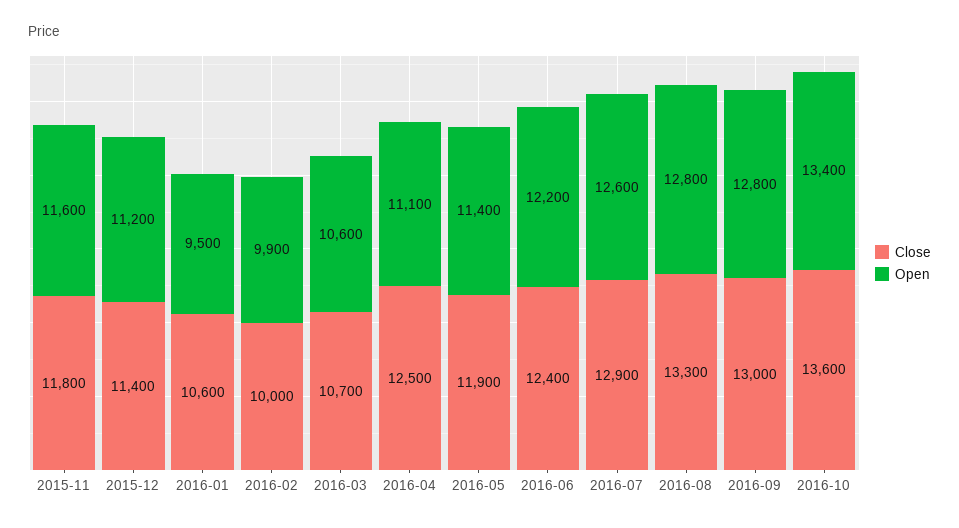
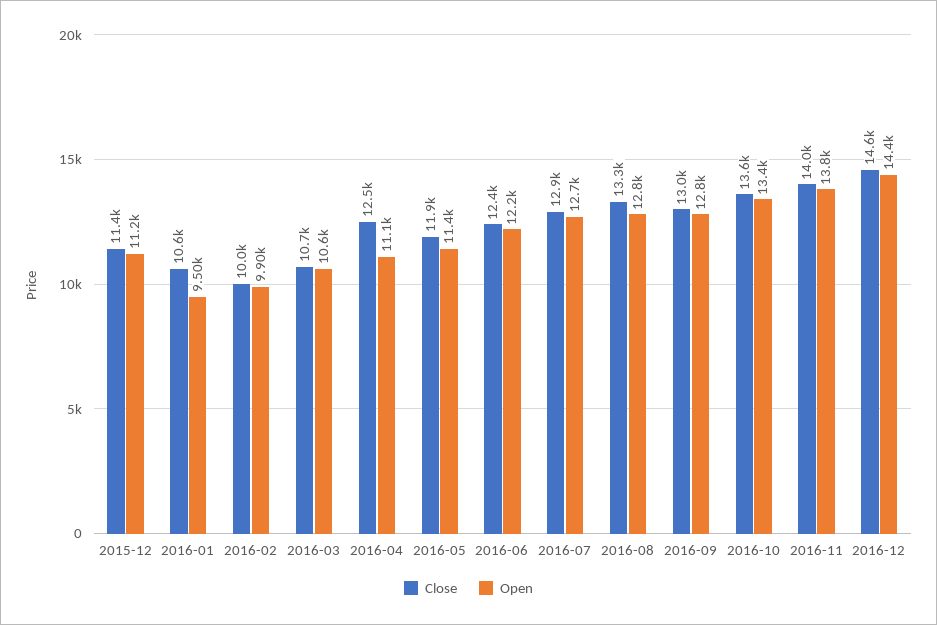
Close, 2015-11: 11800 -> none
Open, 2015-11: 11600 -> none
Open, 2016-07: 12600 -> 12700
Close, 2016-11: none -> 14000
Open, 2016-11: none -> 13800
Close, 2016-12: none -> 14600
Open, 2016-12: none -> 14400

